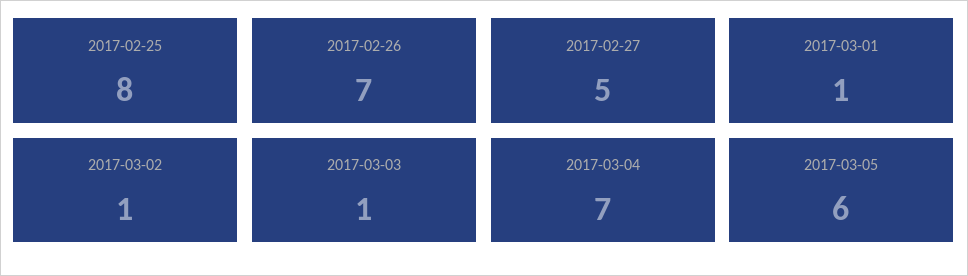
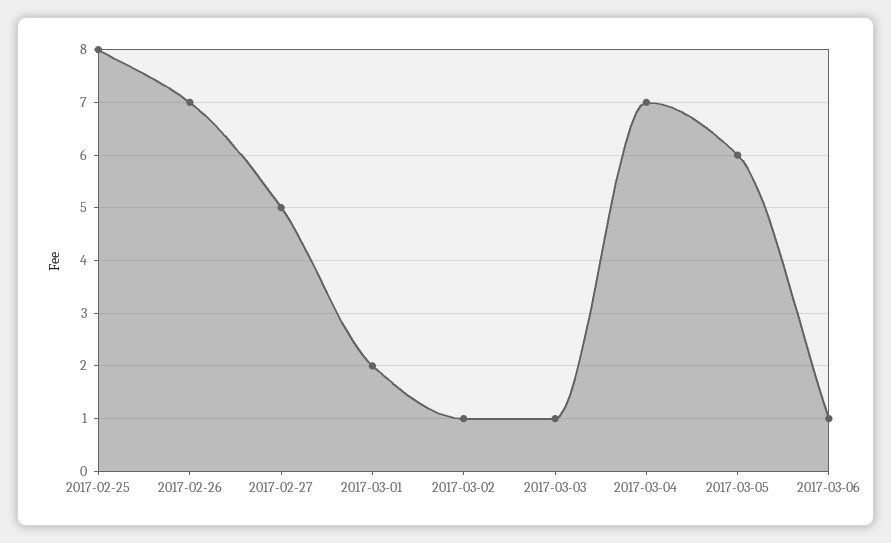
2017-03-01: 1 -> 2
2017-03-06: none -> 1

